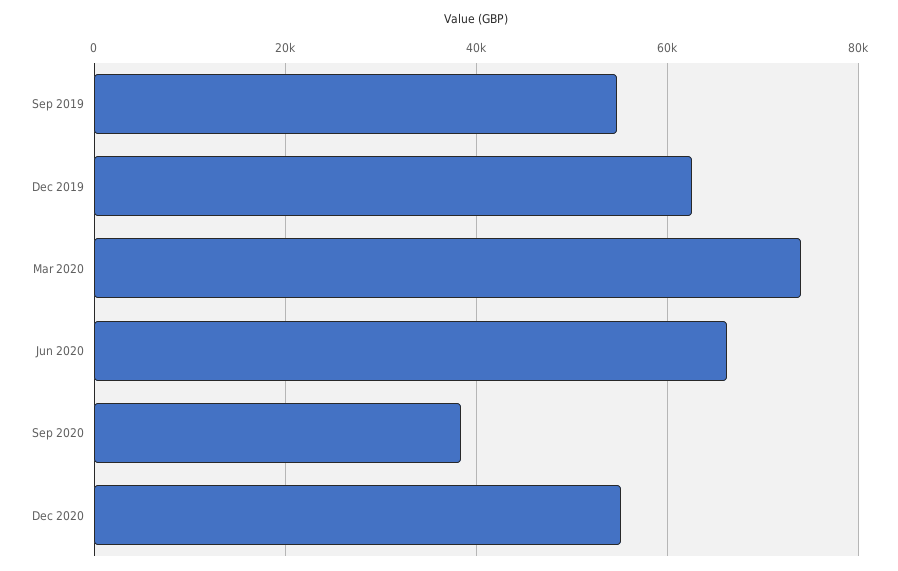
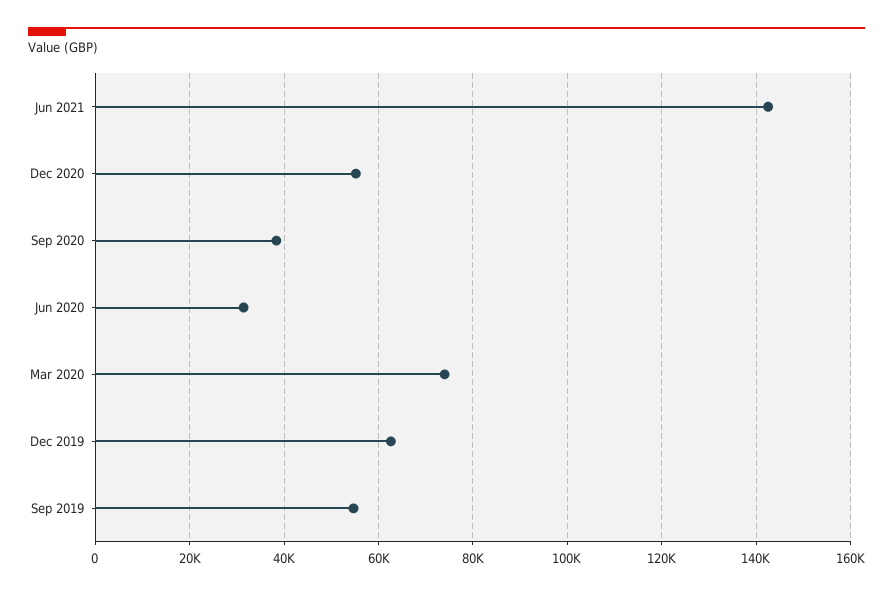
Jun 2020: 66000 -> 32000
Jun 2021: none -> 142000

